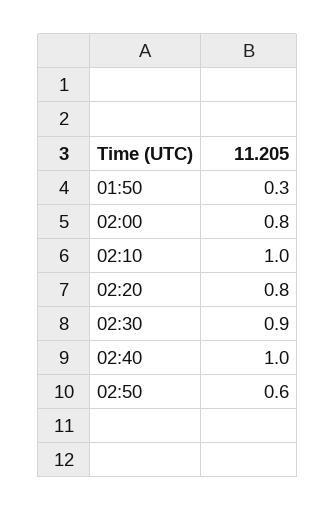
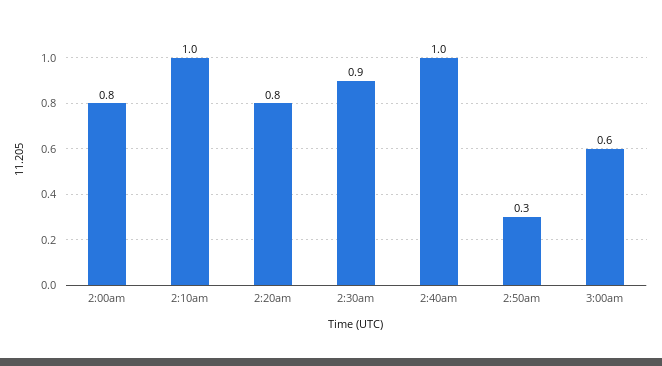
01:50: 0.3 -> none
02:50: 0.6 -> 0.3
3:00am: none -> 0.6

